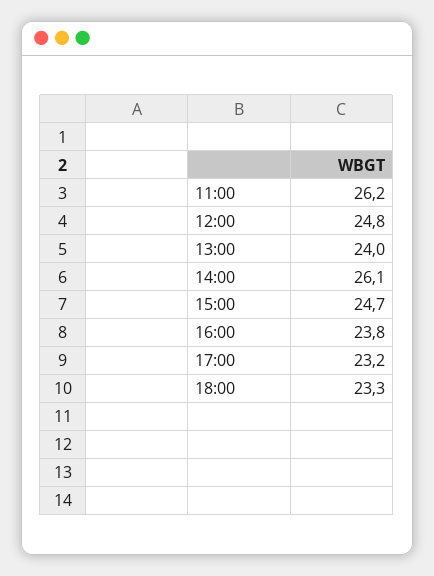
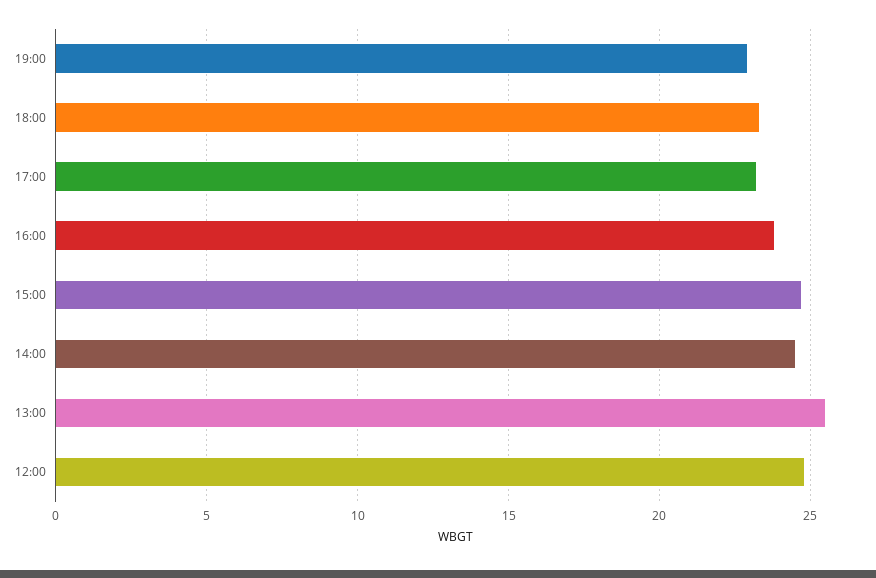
11:00: 26.2 -> none
13:00: 24 -> 25.5
14:00: 26.1 -> 24.5
19:00: none -> 23

